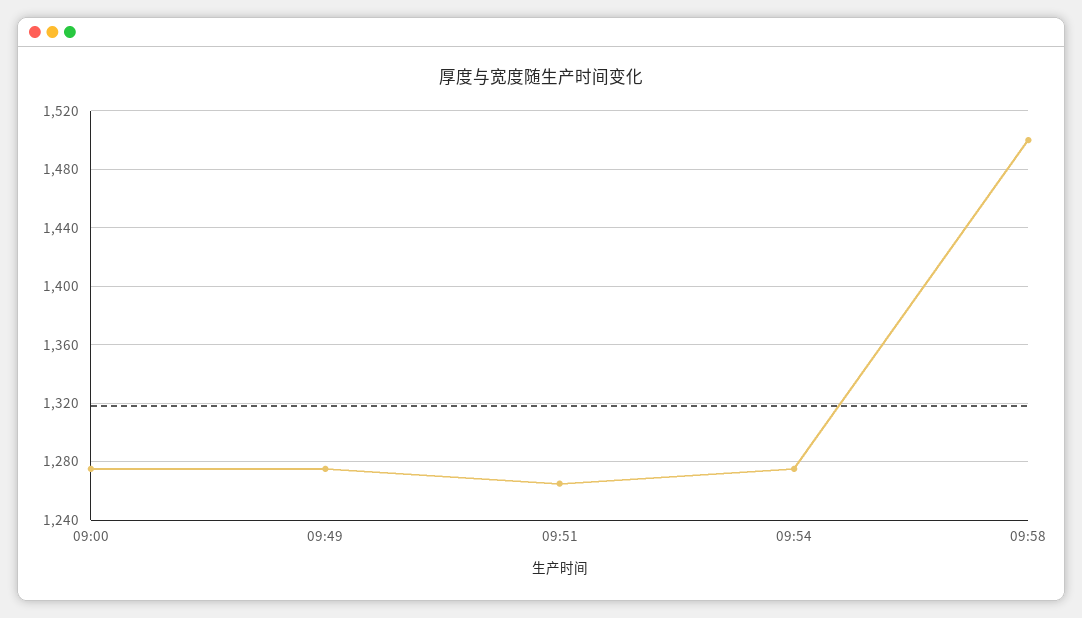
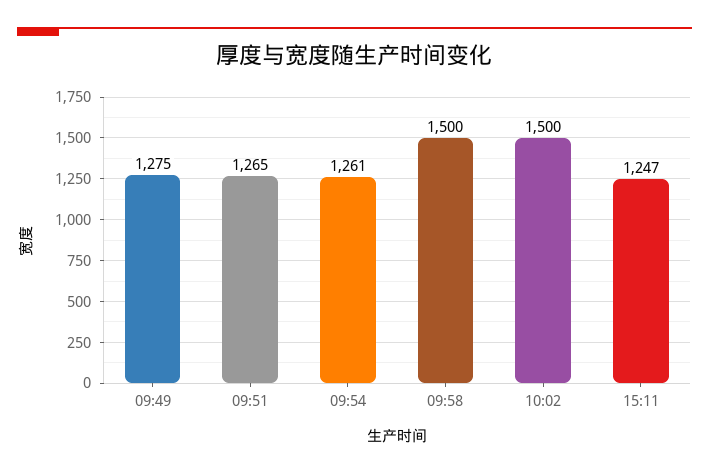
09:00: 1275 -> none
09:54: 1275 -> 1261
10:02: none -> 1500
15:11: none -> 1247

